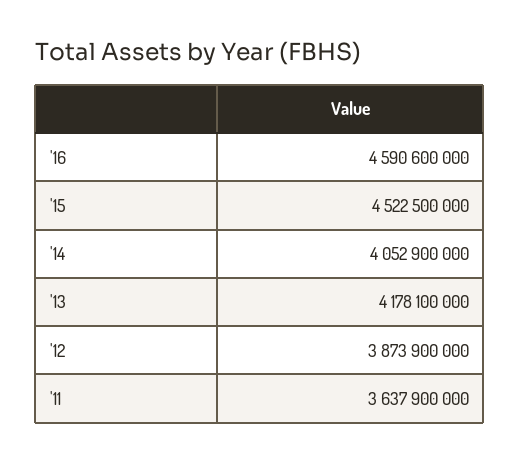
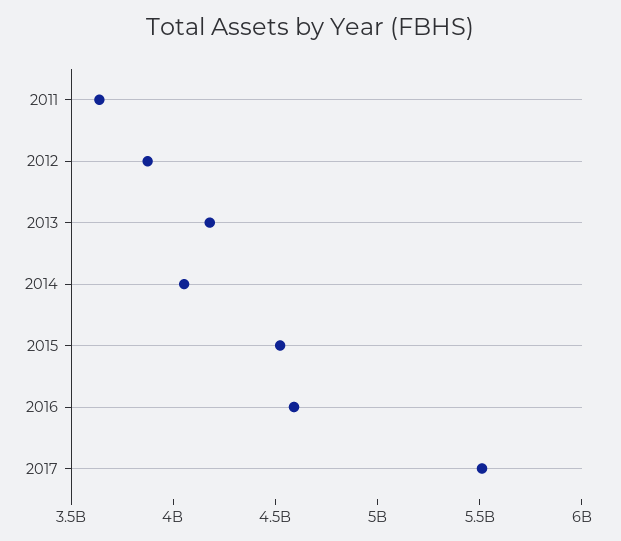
2017: none -> 5500000000

